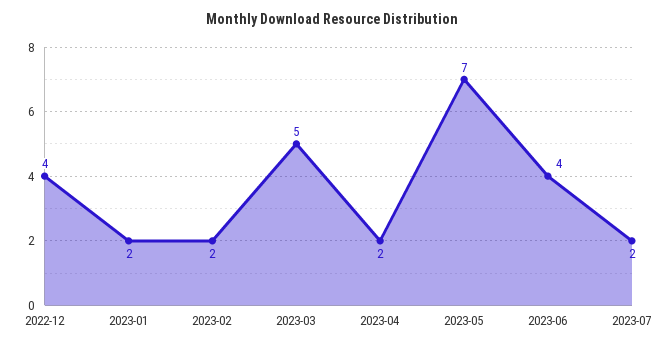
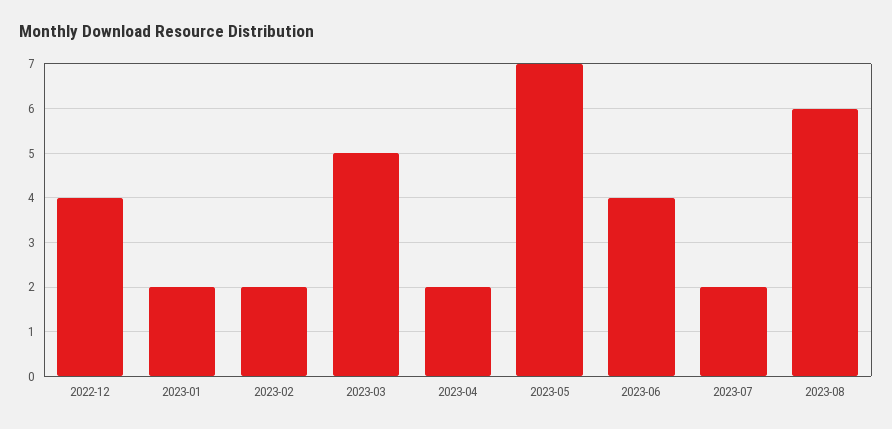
2023-08: none -> 6

